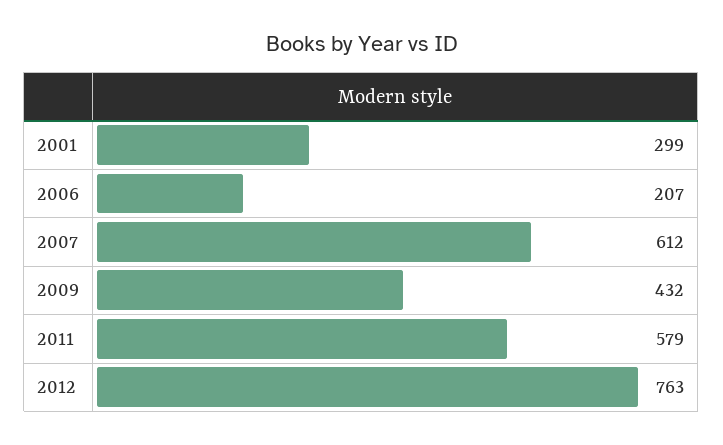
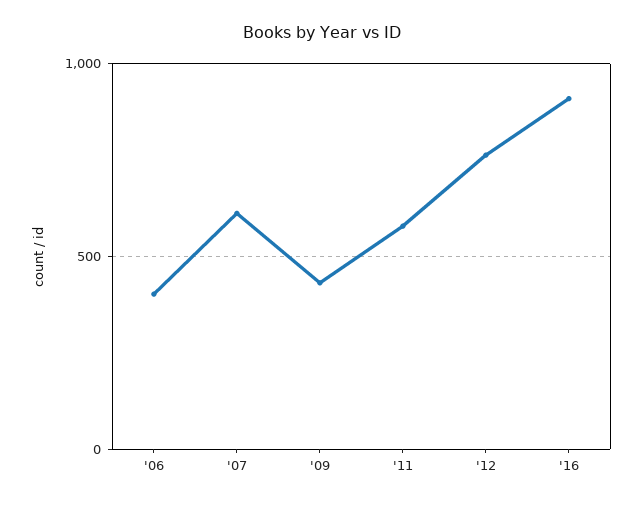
2001: 299 -> none
2006: 207 -> 400
'16: none -> 900

